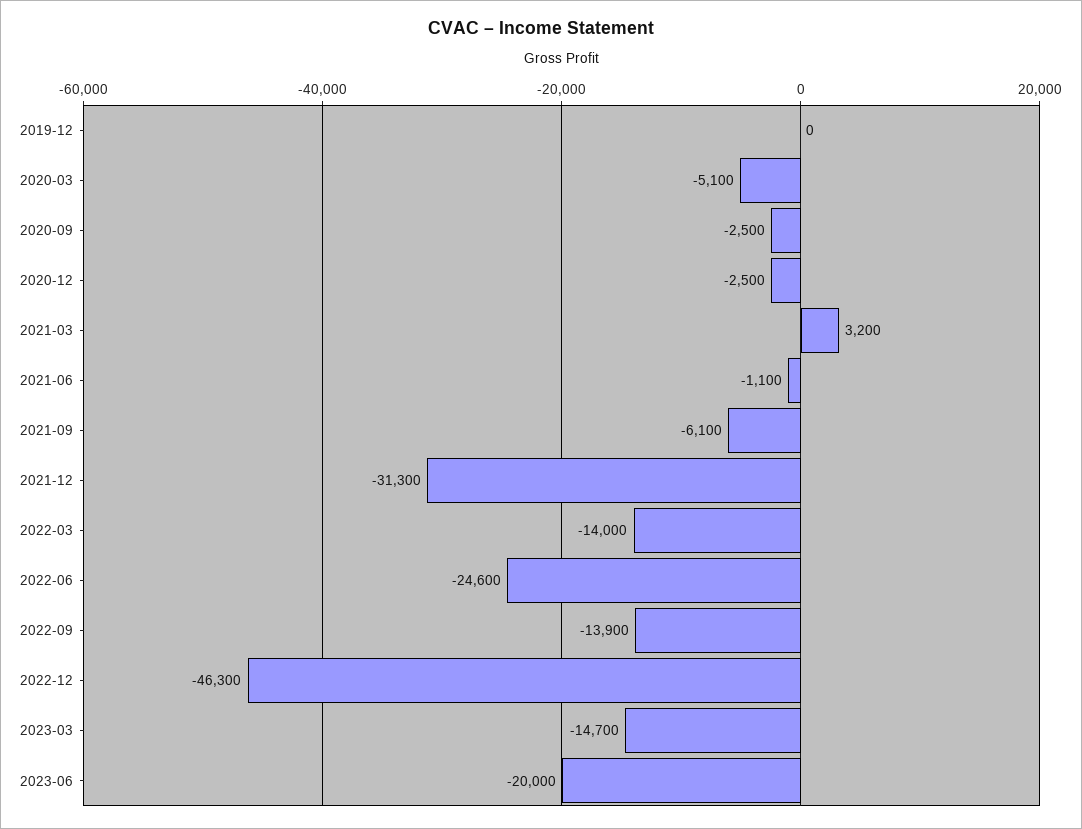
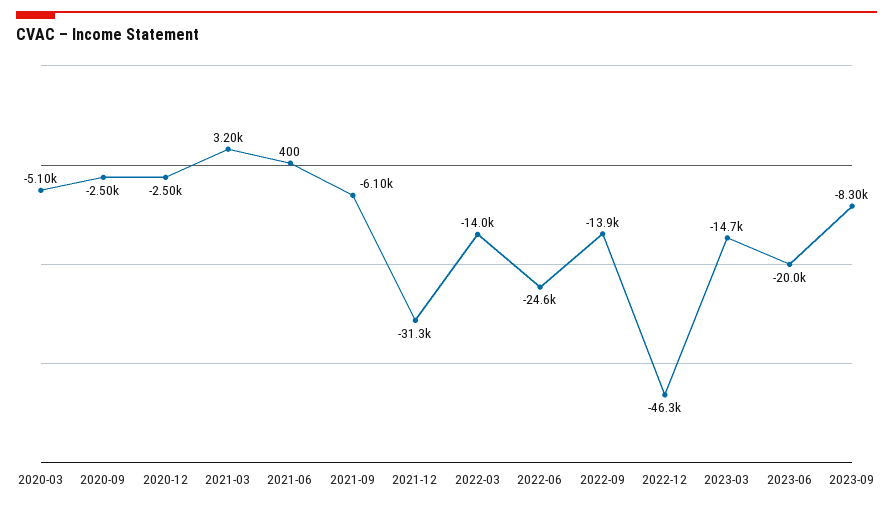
2019-12: 0 -> none
2021-06: -1100 -> 400
2023-09: none -> -8300

